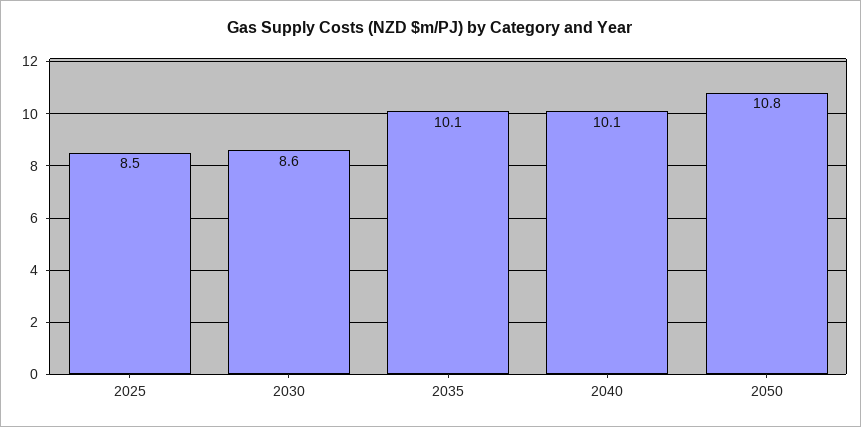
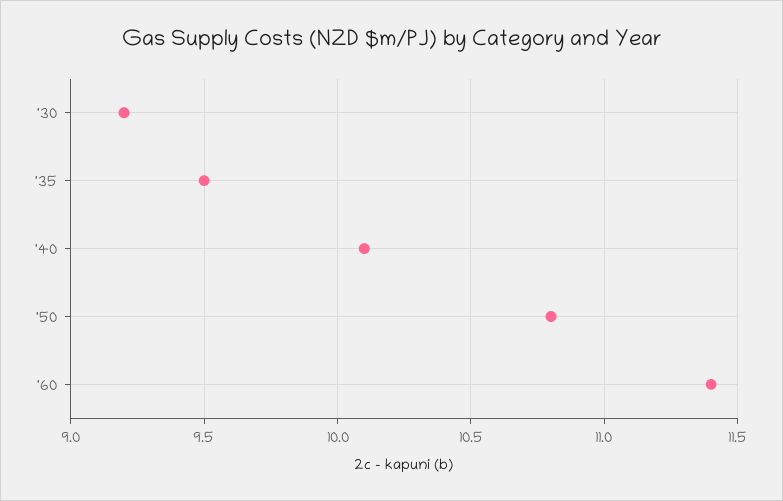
2025: 8.5 -> none
2030: 8.6 -> 9.2
2035: 10.1 -> 9.5
'60: none -> 11.4

